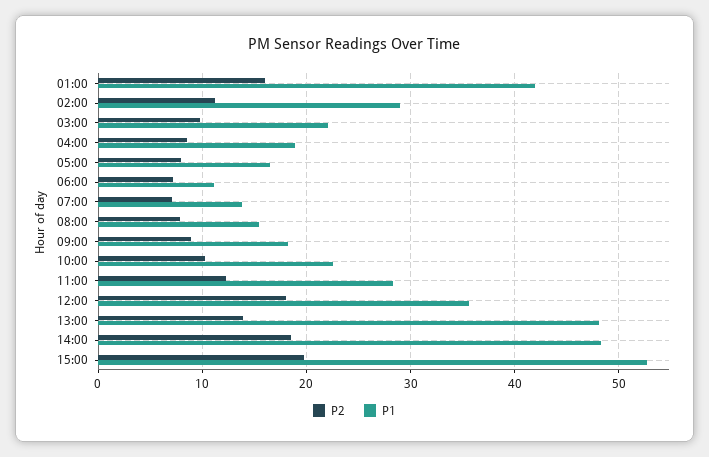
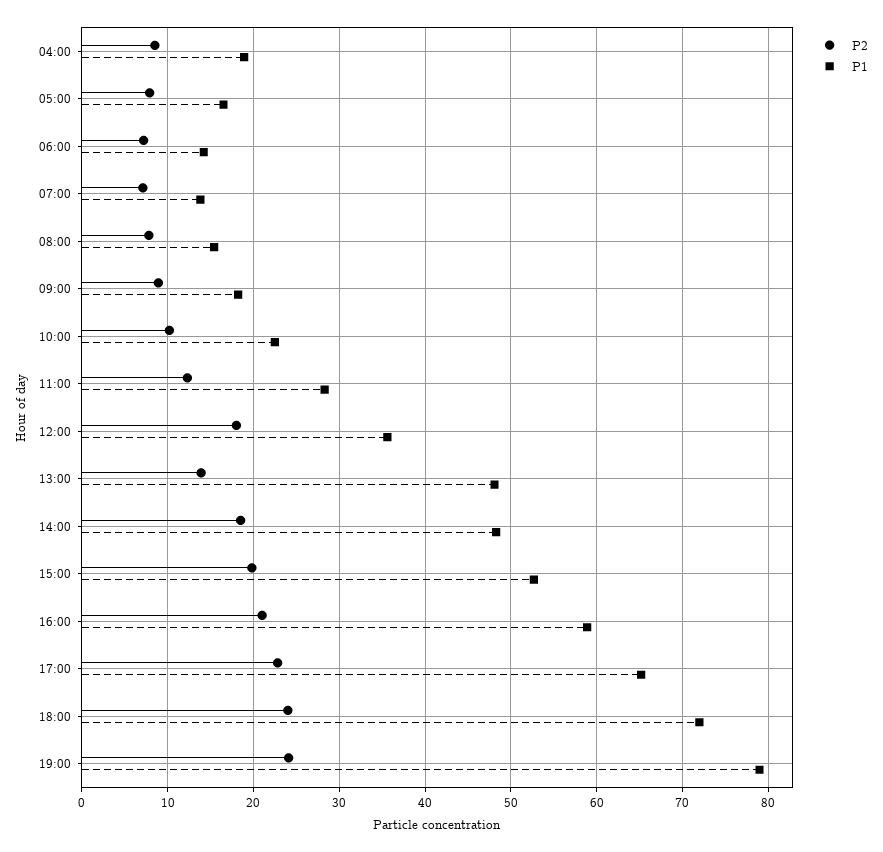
P2, 01:00: 16 -> none
P1, 01:00: 42 -> none
P2, 02:00: 11 -> none
P1, 02:00: 29 -> none
P2, 03:00: 10 -> none
P1, 03:00: 22 -> none
P1, 06:00: 11 -> 14
P2, 16:00: none -> 21
P1, 16:00: none -> 59
P2, 17:00: none -> 23
P1, 17:00: none -> 65
P2, 18:00: none -> 24
P1, 18:00: none -> 72
P2, 19:00: none -> 24
P1, 19:00: none -> 79

